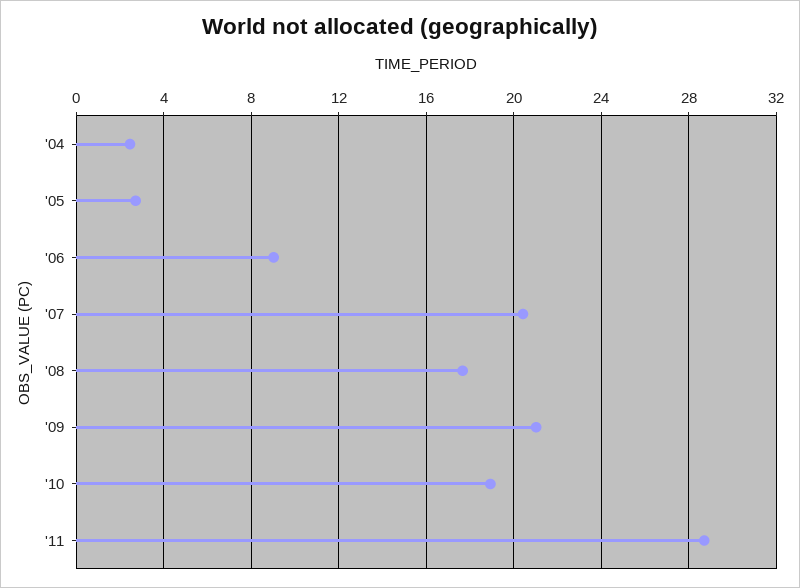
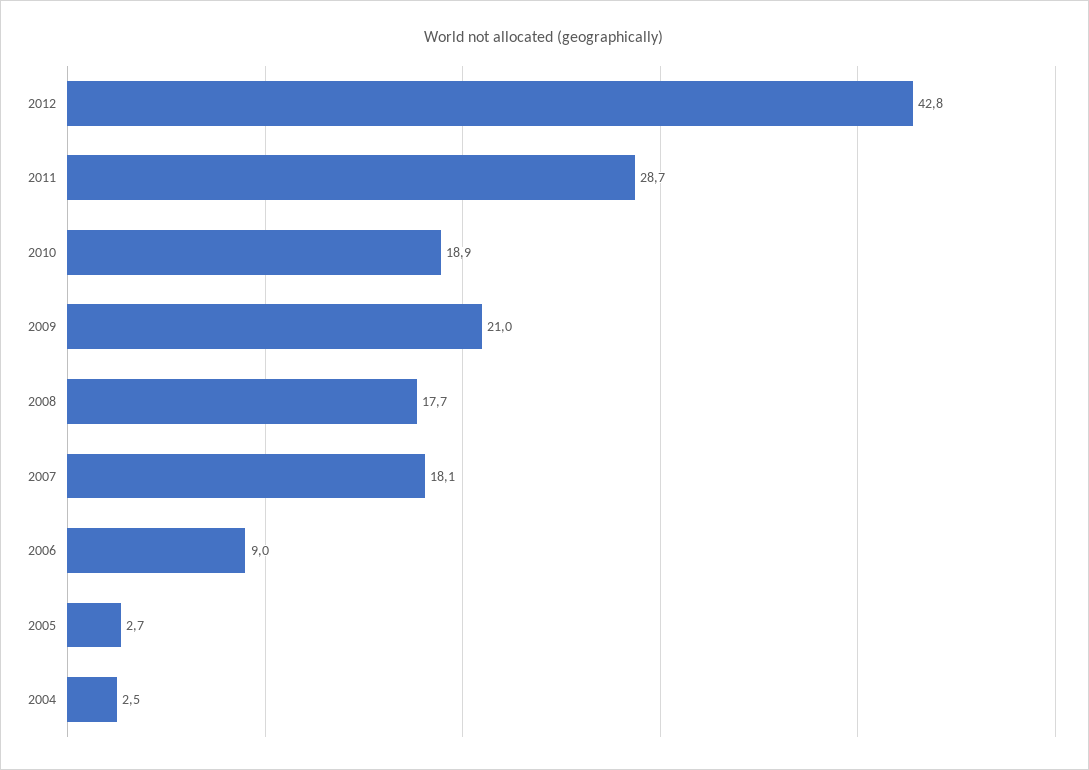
'07: 20.5 -> 18.1
2012: none -> 42.8

